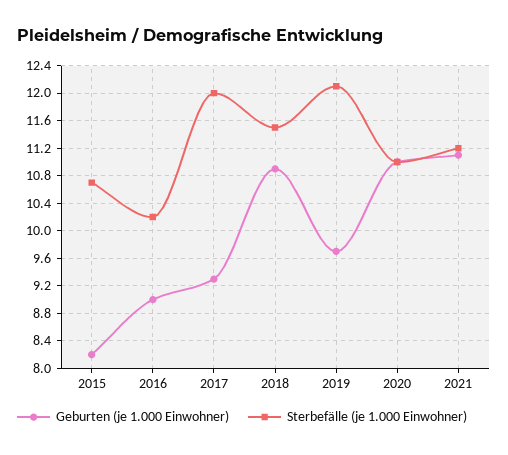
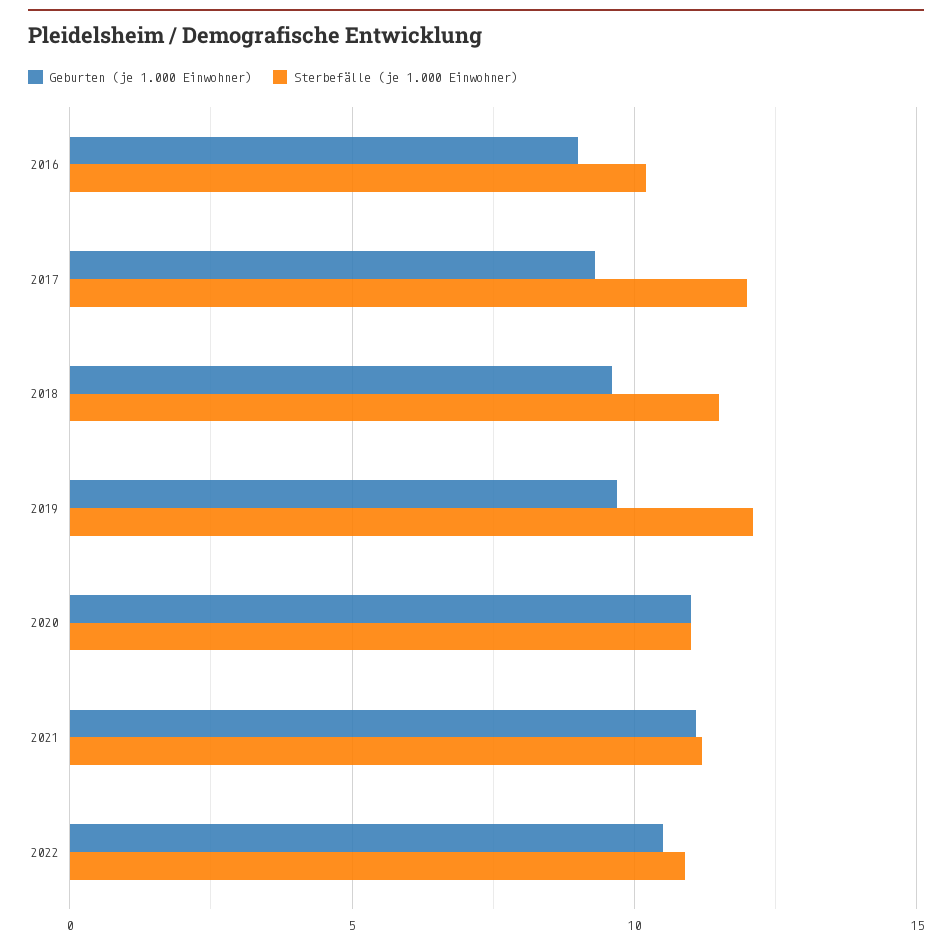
Geburten (je 1.000 Einwohner), 2015: 8.2 -> none
Sterbefälle (je 1.000 Einwohner), 2015: 10.7 -> none
Geburten (je 1.000 Einwohner), 2018: 10.9 -> 9.5
Geburten (je 1.000 Einwohner), 2022: none -> 10.5
Sterbefälle (je 1.000 Einwohner), 2022: none -> 11

